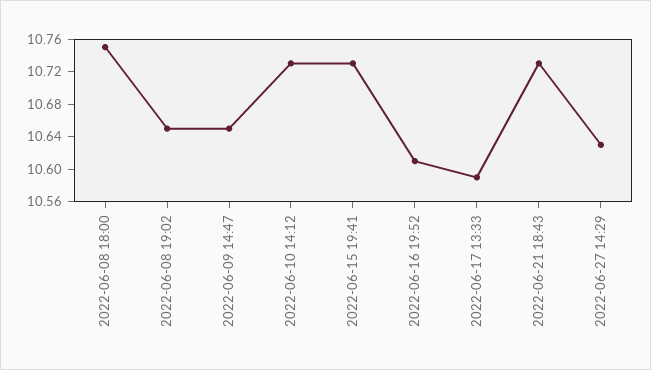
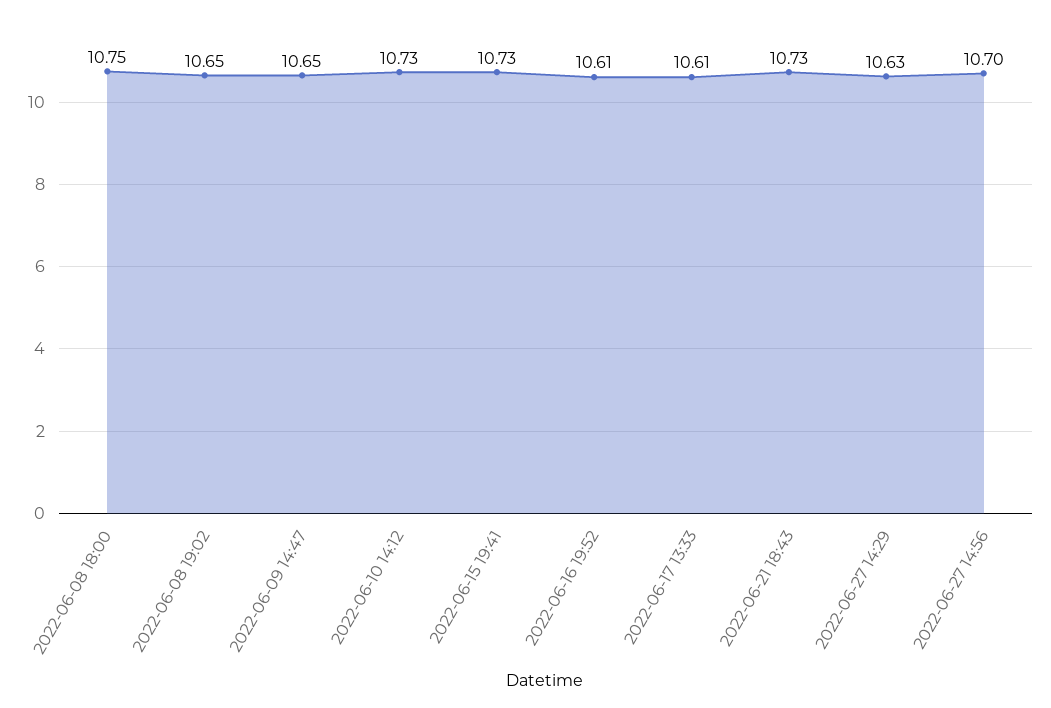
2022-06-17 13:33: 10.59 -> 10.61
2022-06-27 14:56: none -> 10.7

